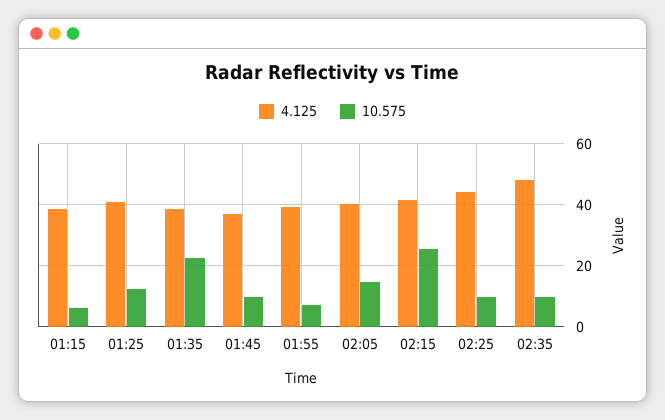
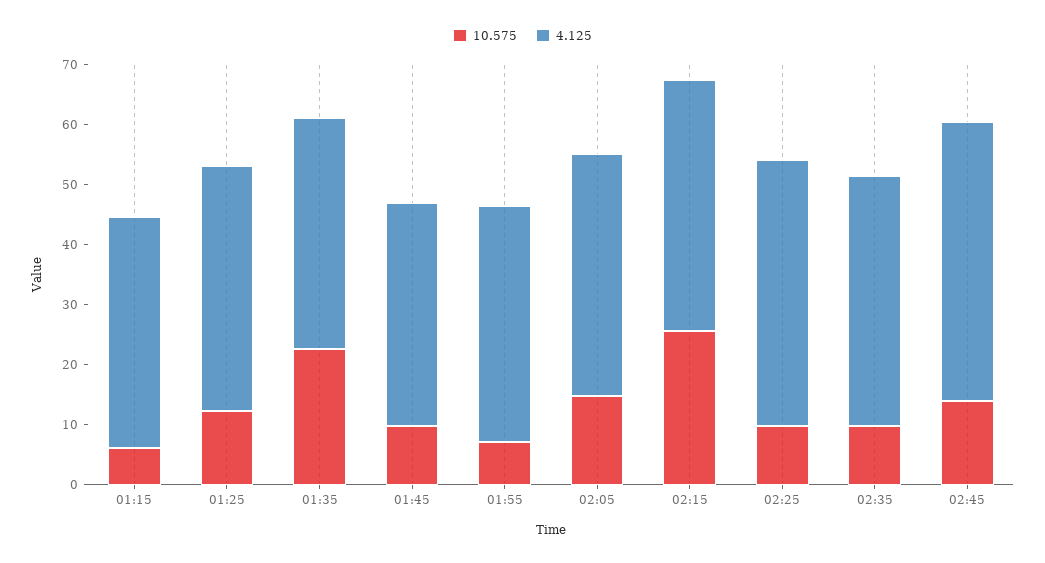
4.125, 02:35: 48 -> 42
10.575, 02:45: none -> 14
4.125, 02:45: none -> 46

